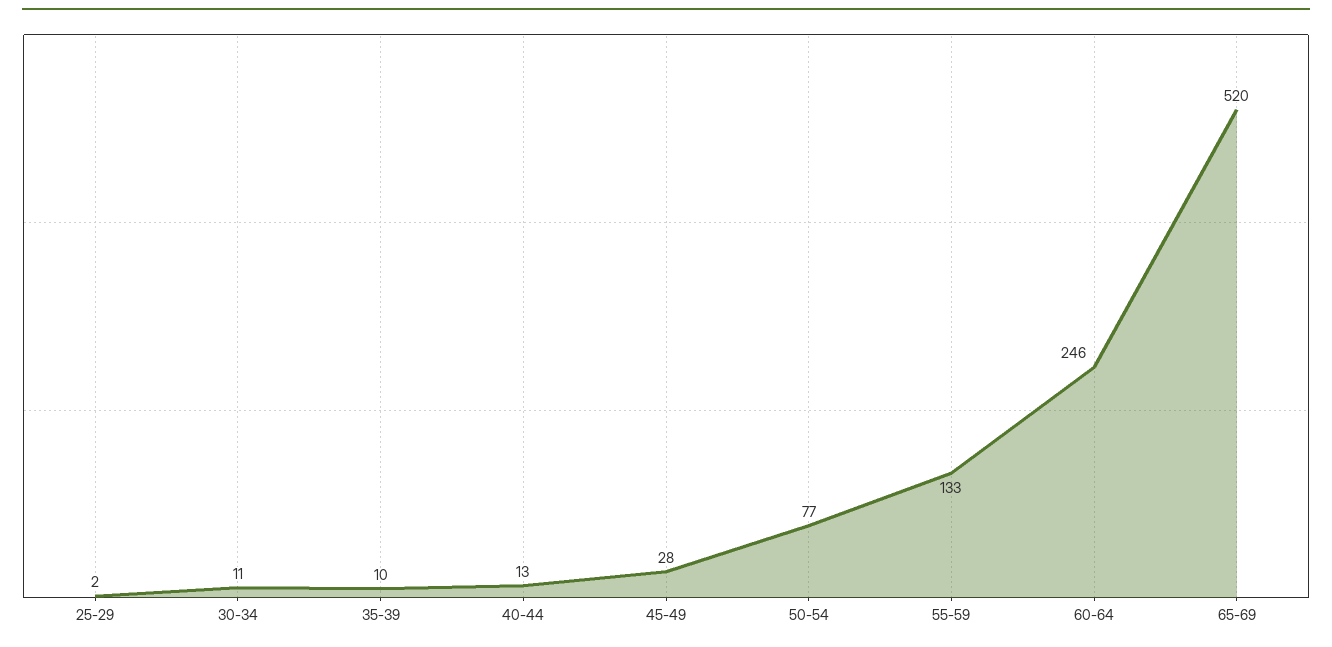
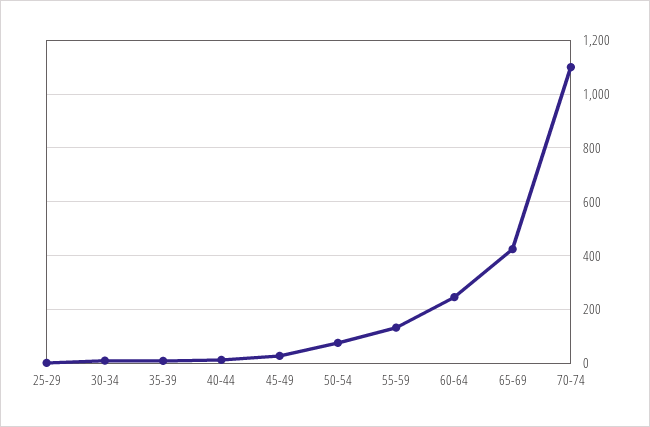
65-69: 520 -> 425
70-74: none -> 1100

